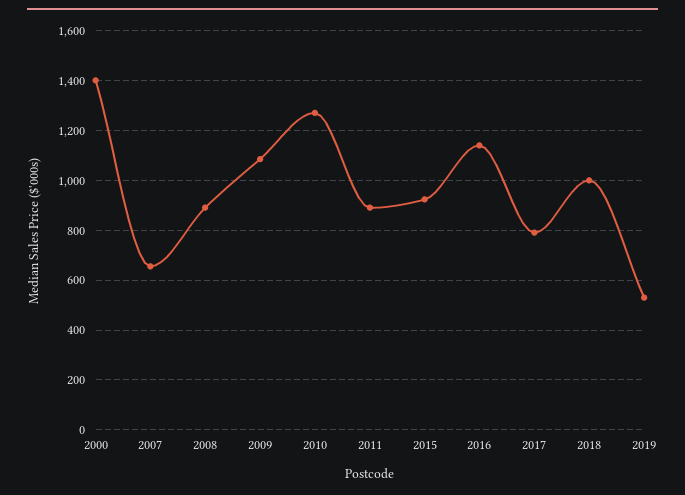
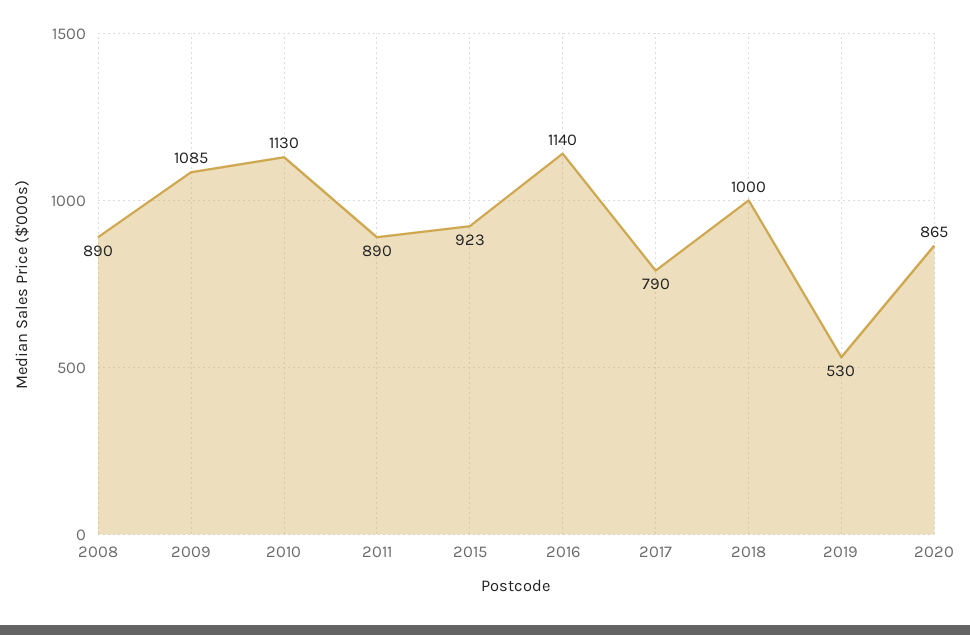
2000: 1400 -> none
2007: 650 -> none
2010: 1275 -> 1130
2020: none -> 865

